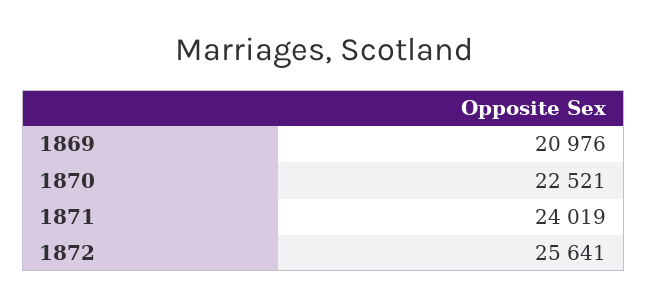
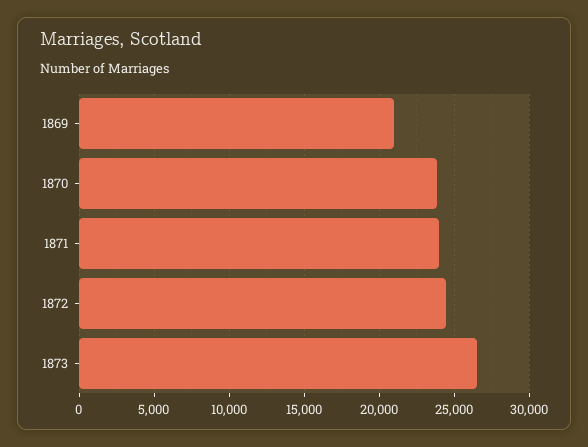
1870: 22521 -> 24000
1872: 25641 -> 24500
1873: none -> 26500

